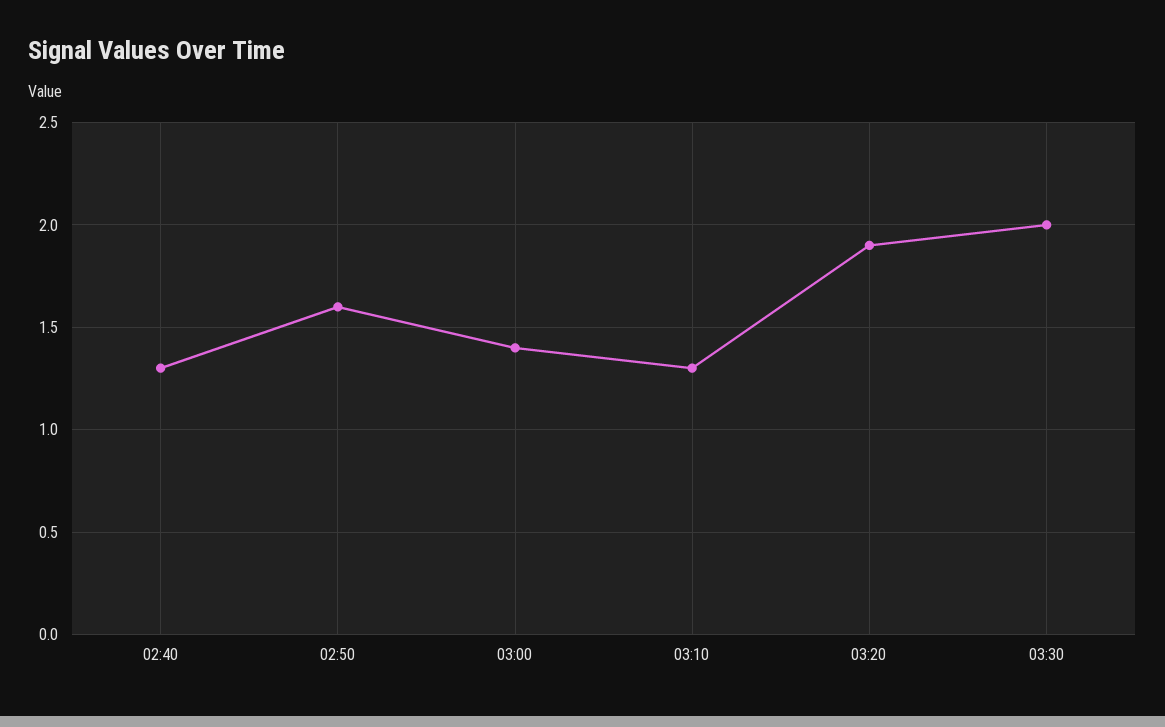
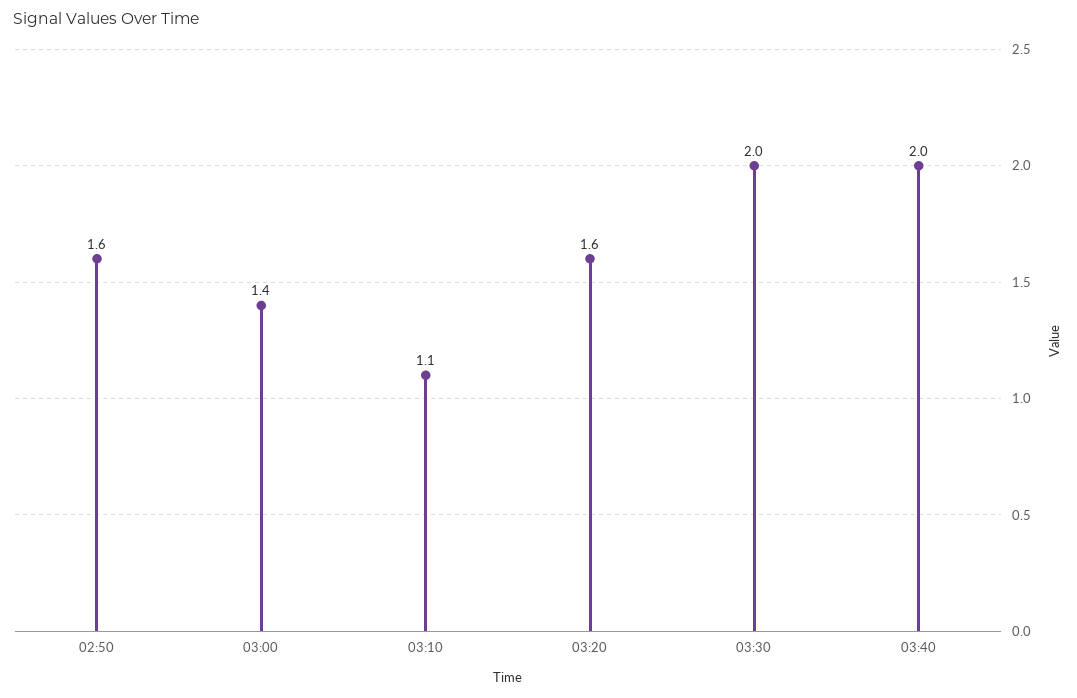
02:40: 1.3 -> none
03:10: 1.3 -> 1.1
03:20: 1.9 -> 1.6
03:40: none -> 2

